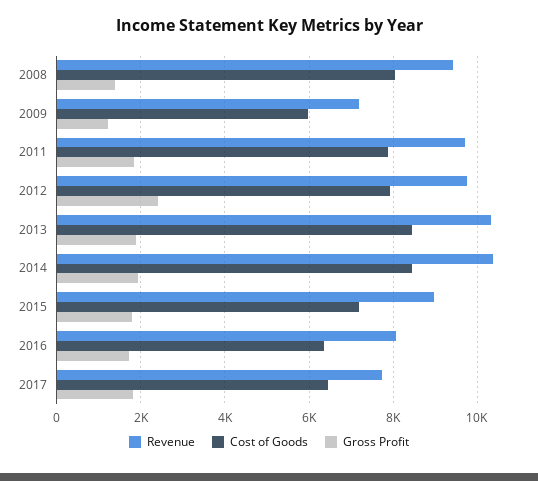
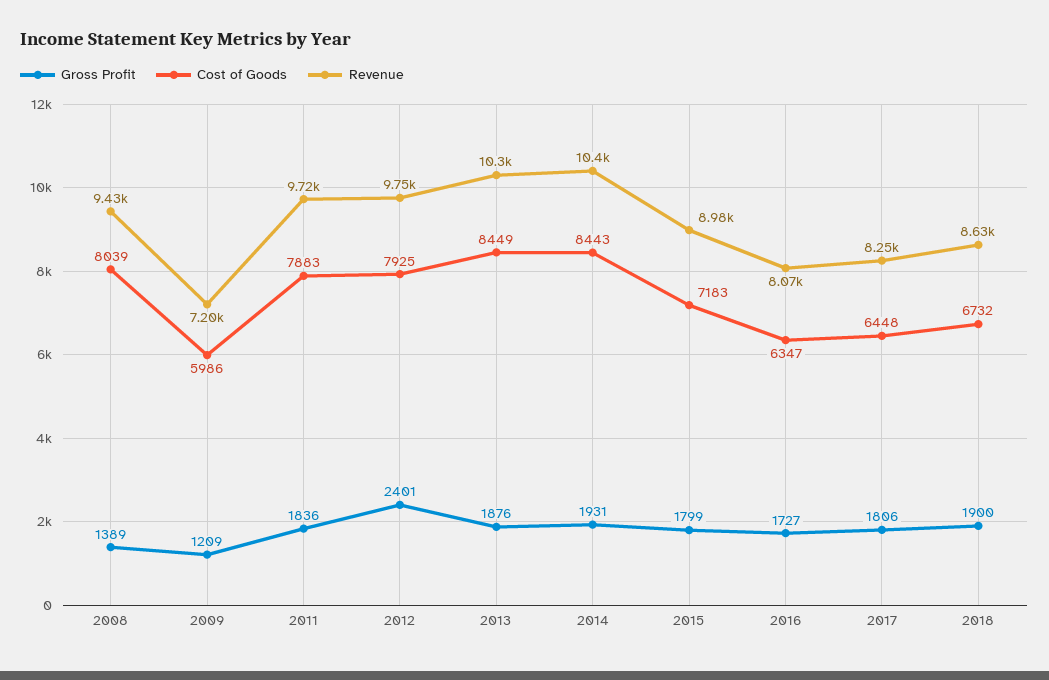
Revenue, 2017: 7800 -> 8250
Gross Profit, 2018: none -> 1900
Cost of Goods, 2018: none -> 6732
Revenue, 2018: none -> 8630

